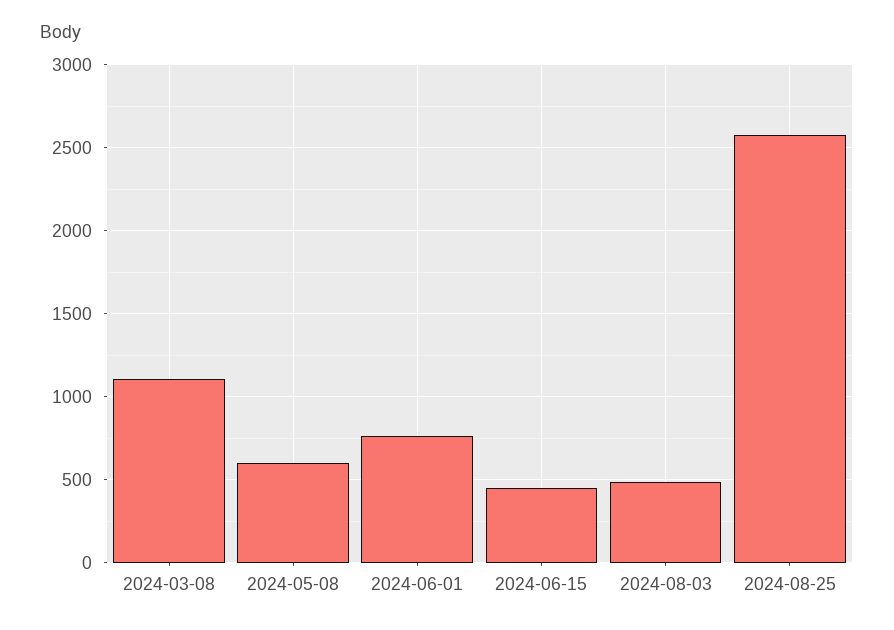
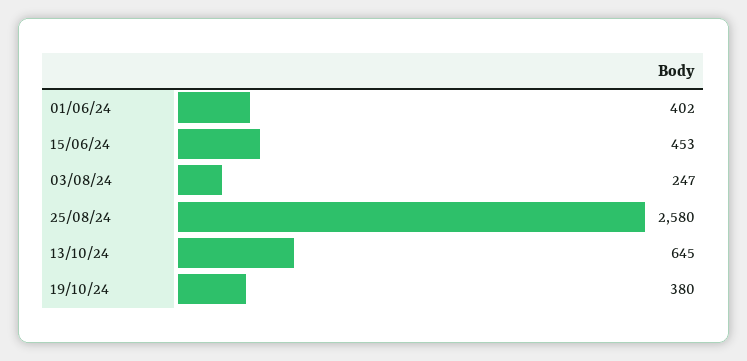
2024-03-08: 1100 -> none
2024-05-08: 600 -> none
2024-06-01: 750 -> 402
2024-08-03: 500 -> 247
13/10/24: none -> 645
19/10/24: none -> 380

